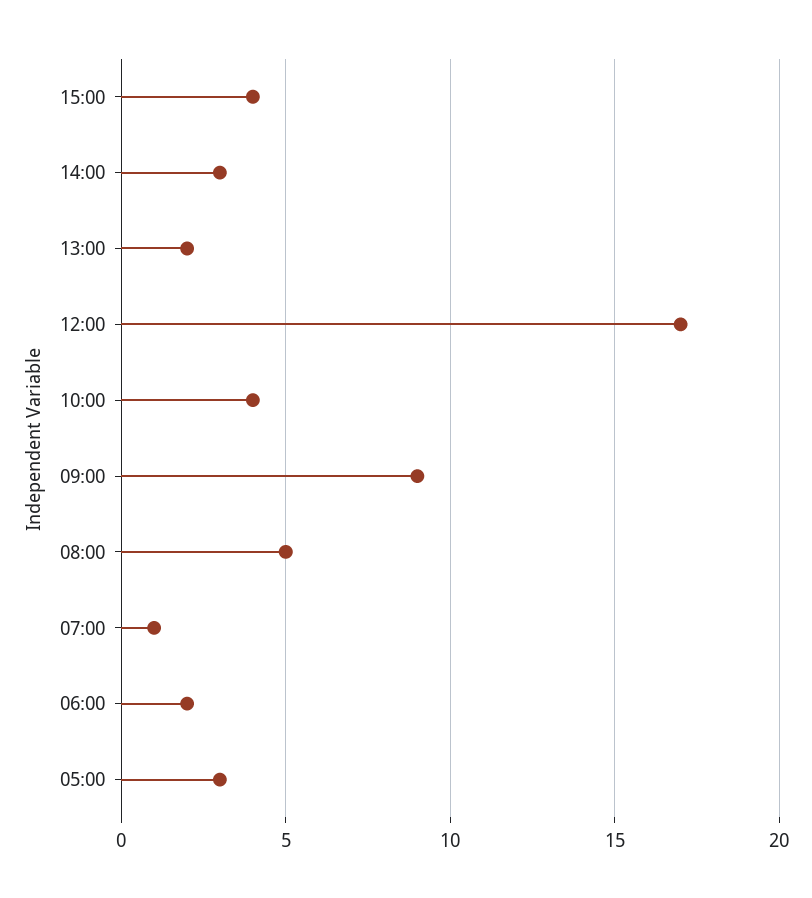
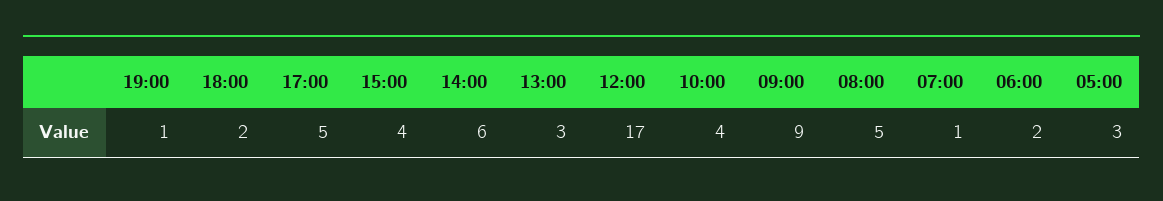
14:00: 3 -> 6
13:00: 2 -> 3
19:00: none -> 1
18:00: none -> 2
17:00: none -> 5

